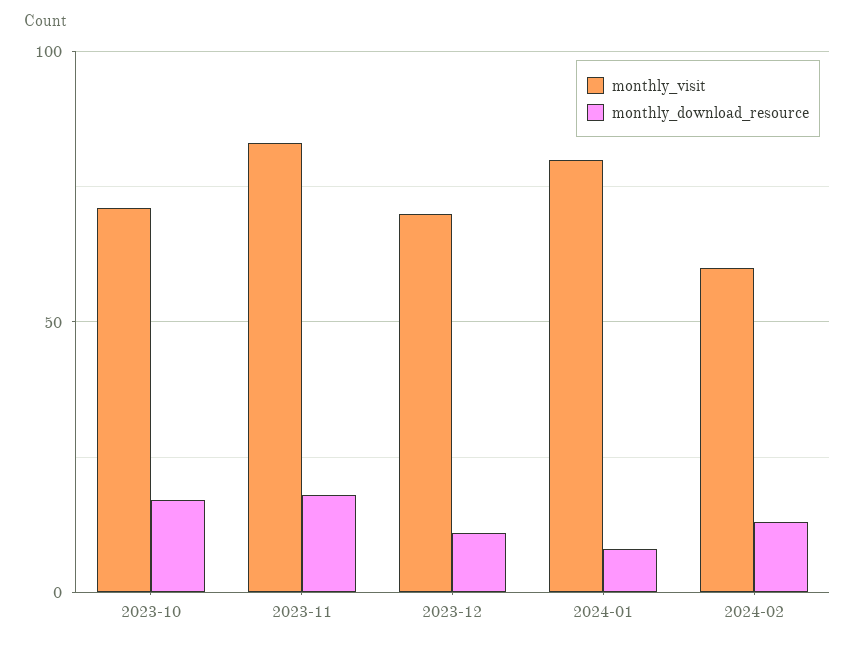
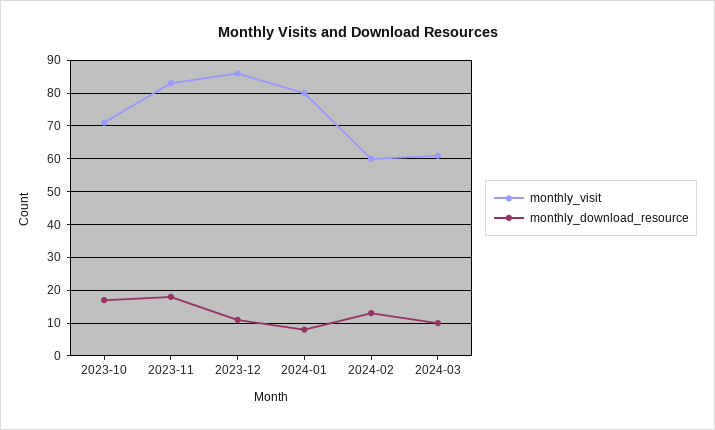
monthly_visit, 2023-12: 70 -> 85
monthly_visit, 2024-03: none -> 60
monthly_download_resource, 2024-03: none -> 10

